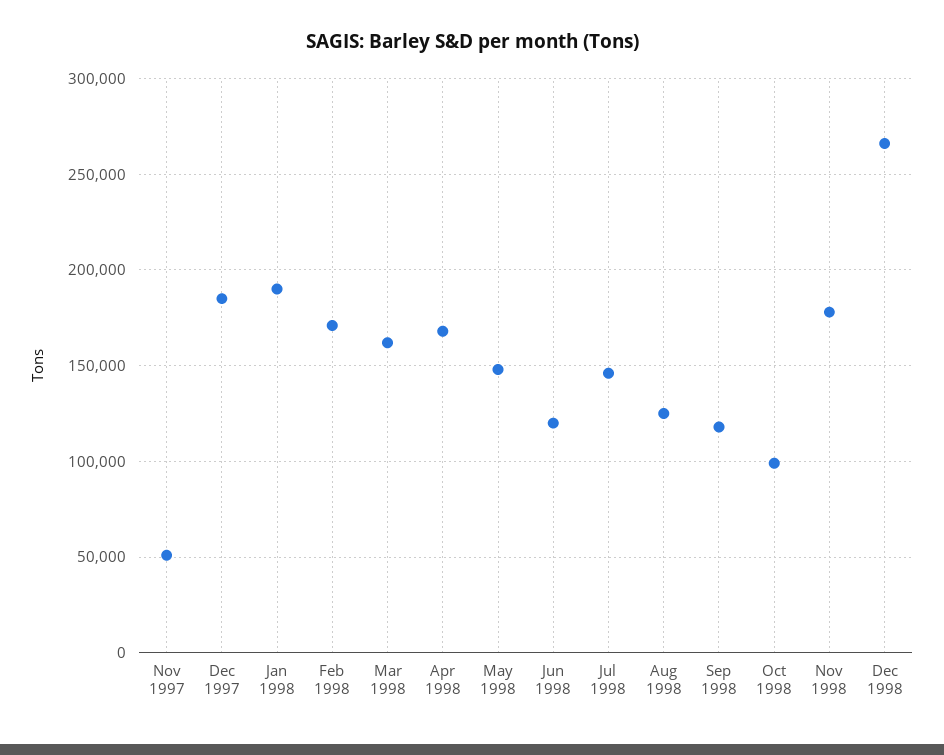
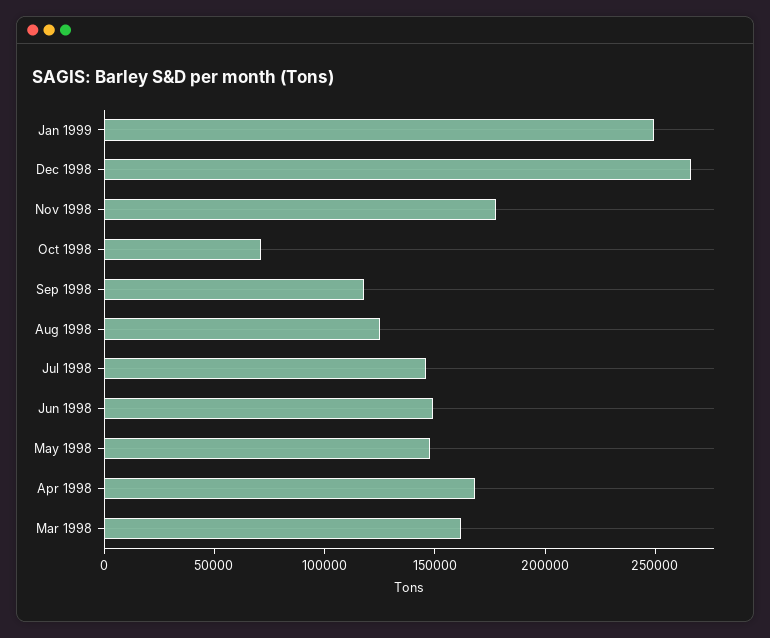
Nov 1997: 50000 -> none
Dec 1997: 185000 -> none
Jan 1998: 190000 -> none
Feb 1998: 170000 -> none
Jun 1998: 120000 -> 150000
Oct 1998: 100000 -> 70000
Jan 1999: none -> 250000

